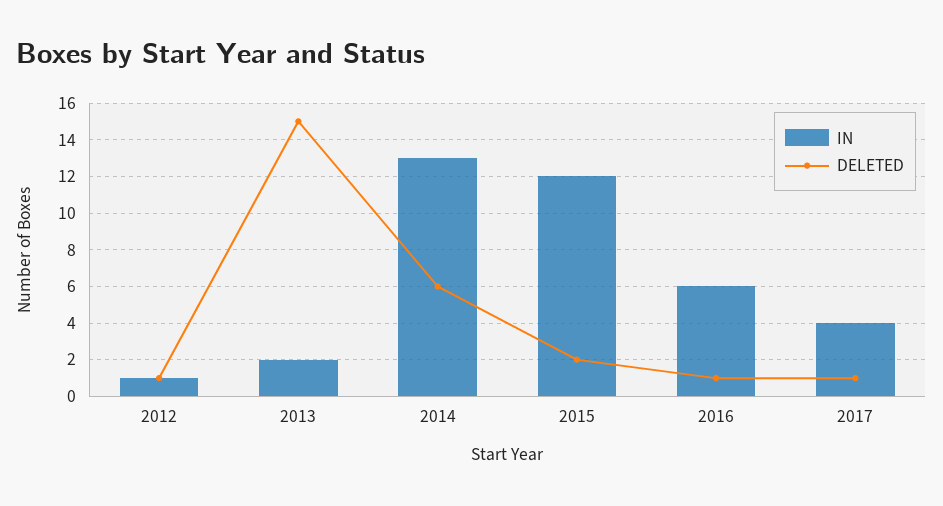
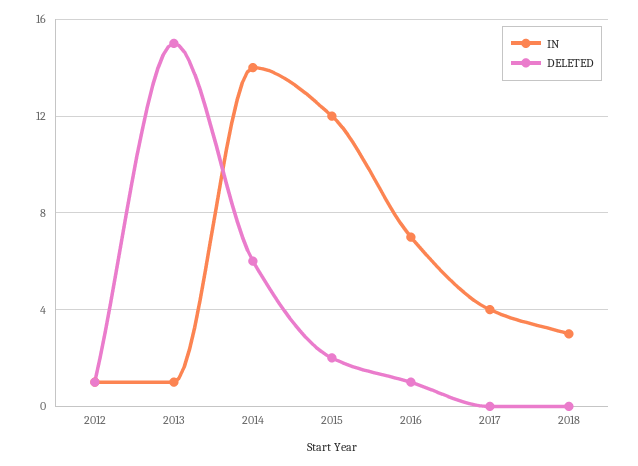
IN, 2013: 2 -> 1
IN, 2014: 13 -> 14
IN, 2016: 6 -> 7
DELETED, 2017: 1 -> 0
IN, 2018: none -> 3
DELETED, 2018: none -> 0

